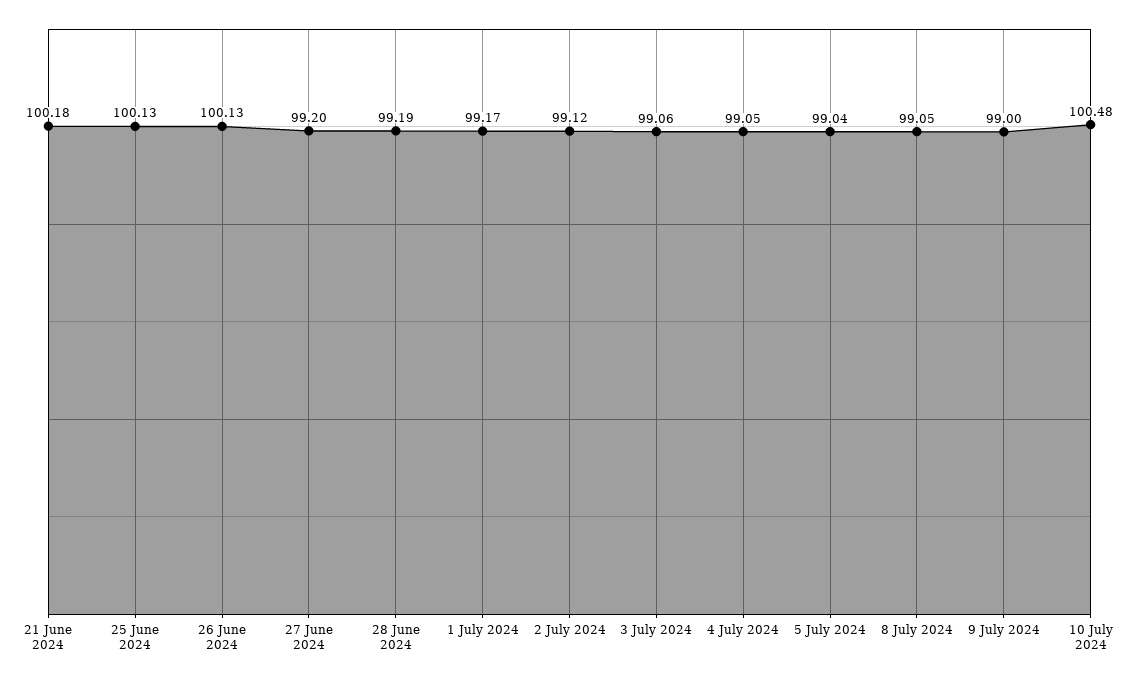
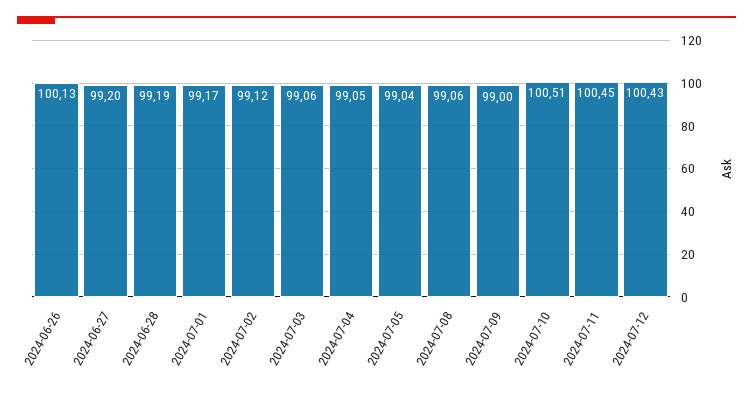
21 June 2024: 100.18 -> none
25 June 2024: 100.13 -> none
8 July 2024: 99.05 -> 99.06
10 July 2024: 100.48 -> 100.51
2024-07-11: none -> 100.45
2024-07-12: none -> 100.43

